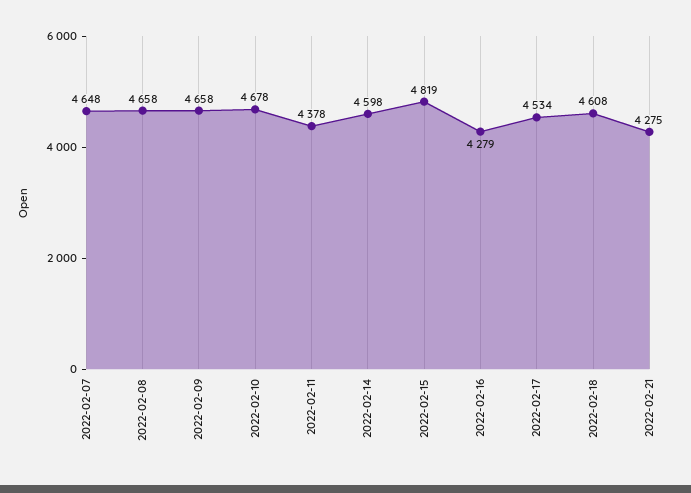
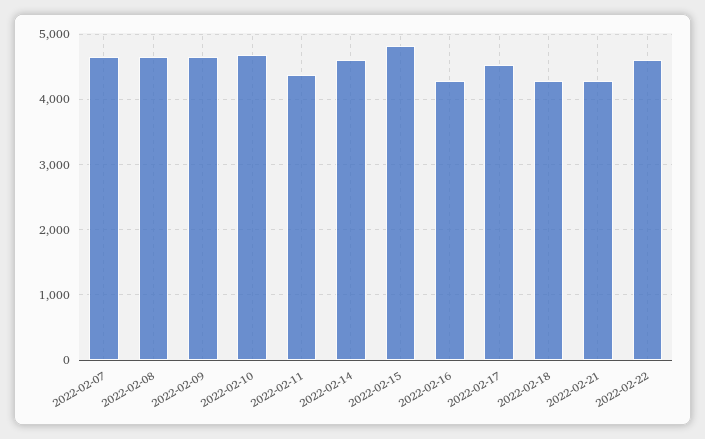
2022-02-18: 4608 -> 4300
2022-02-22: none -> 4600

